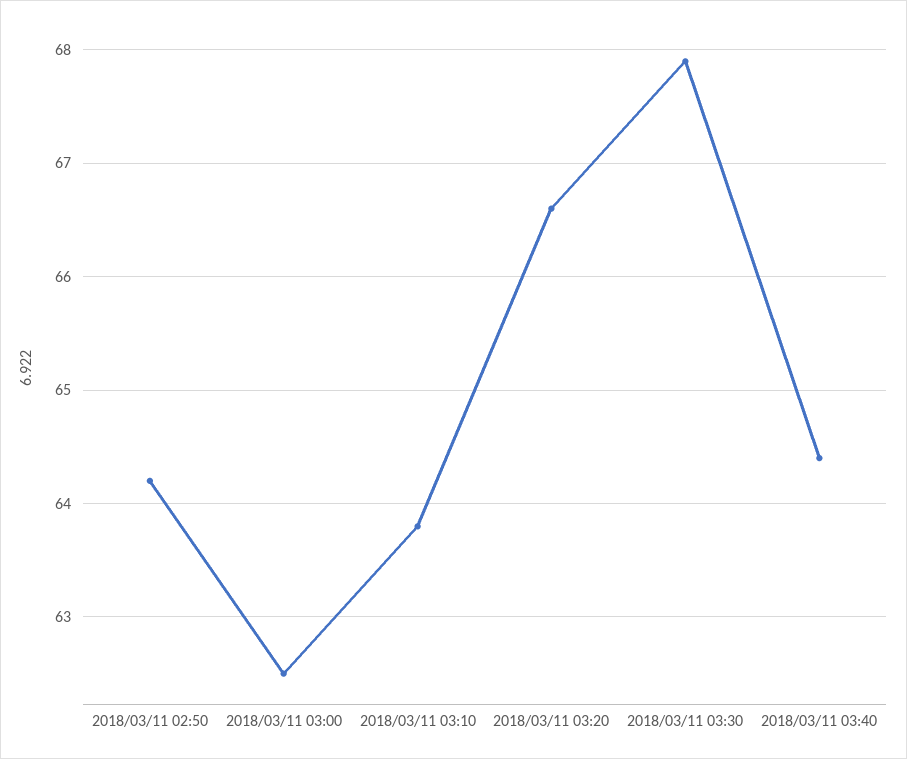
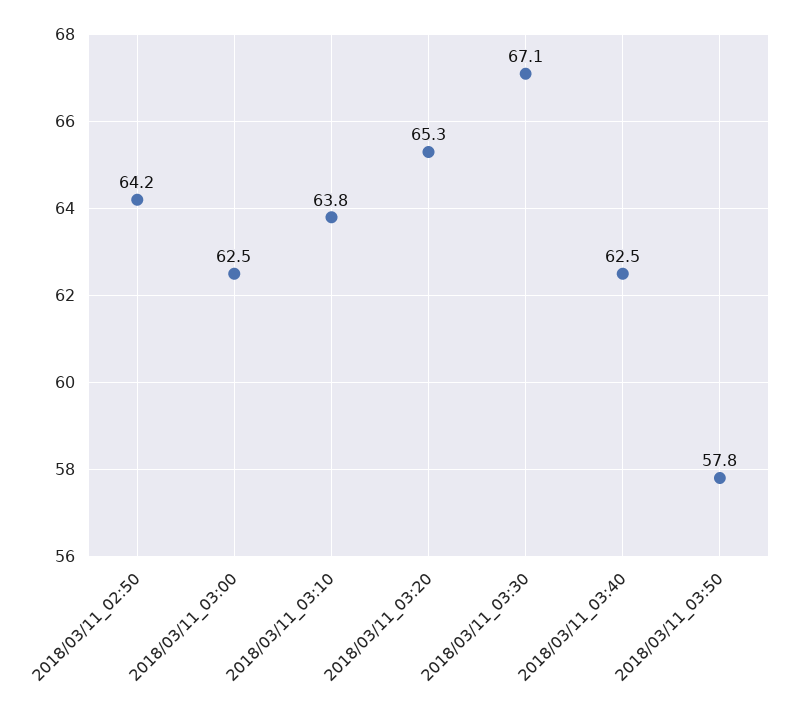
2018/03/11 03:20: 66.6 -> 65.3
2018/03/11 03:30: 67.9 -> 67.1
2018/03/11 03:40: 64.4 -> 62.5
2018/03/11_03:50: none -> 57.8

